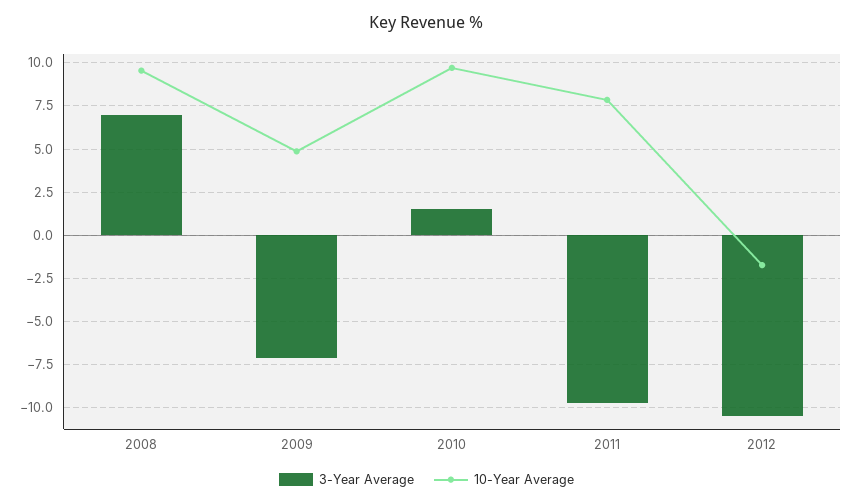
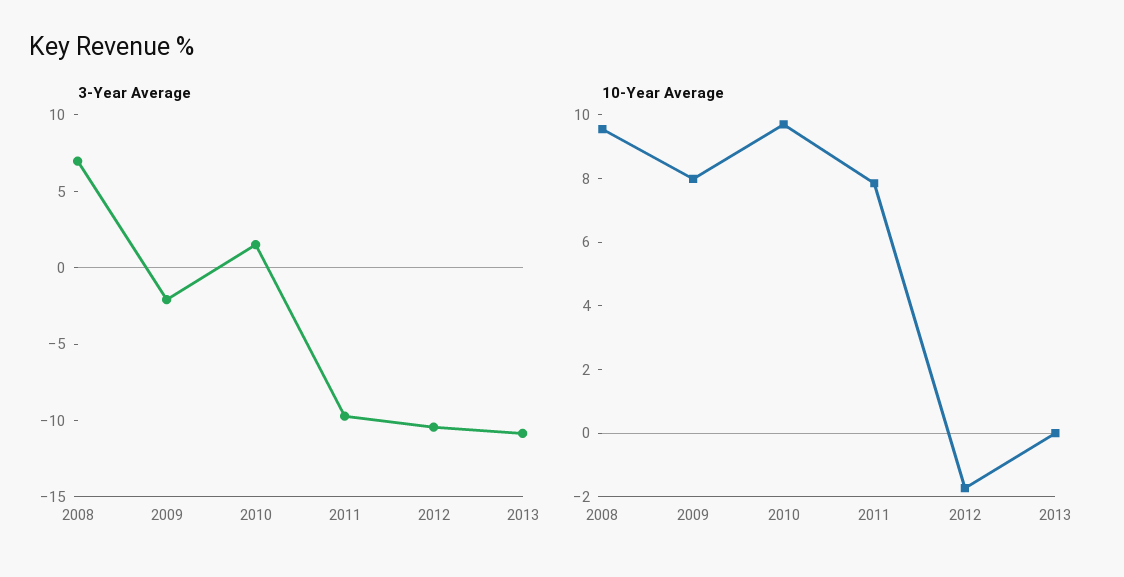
3-Year Average, 2009: -7 -> -2
10-Year Average, 2009: 5 -> 8
3-Year Average, 2013: none -> -11
10-Year Average, 2013: none -> 0

